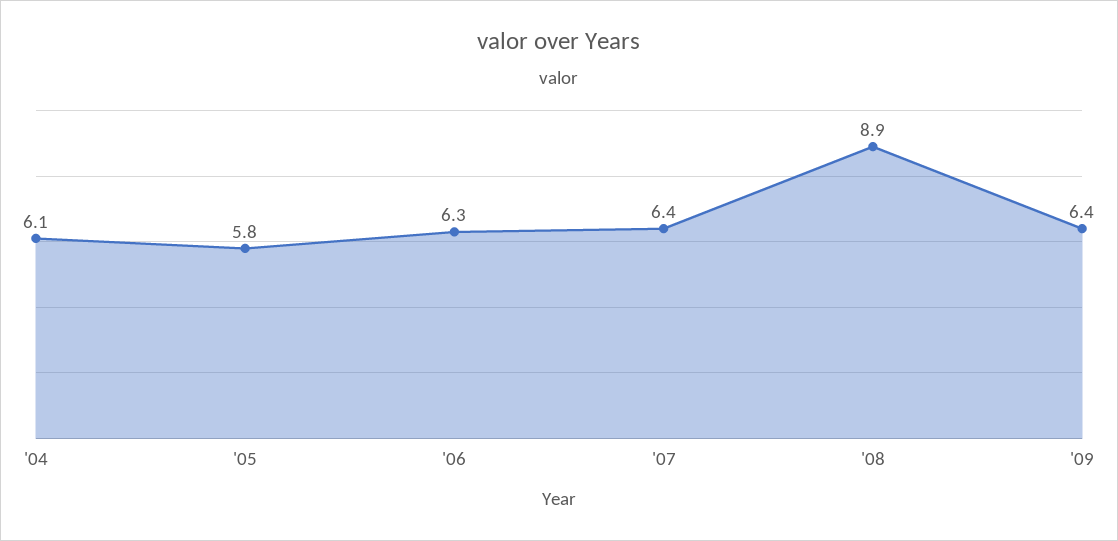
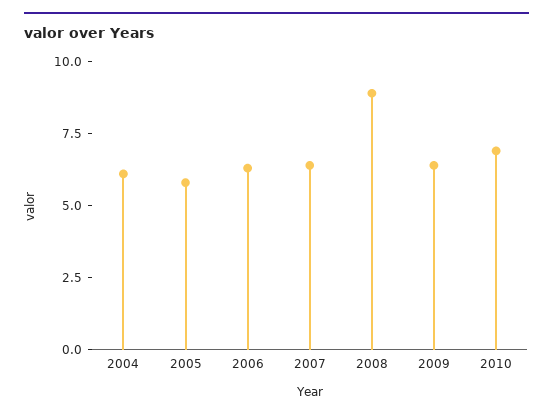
2010: none -> 7

